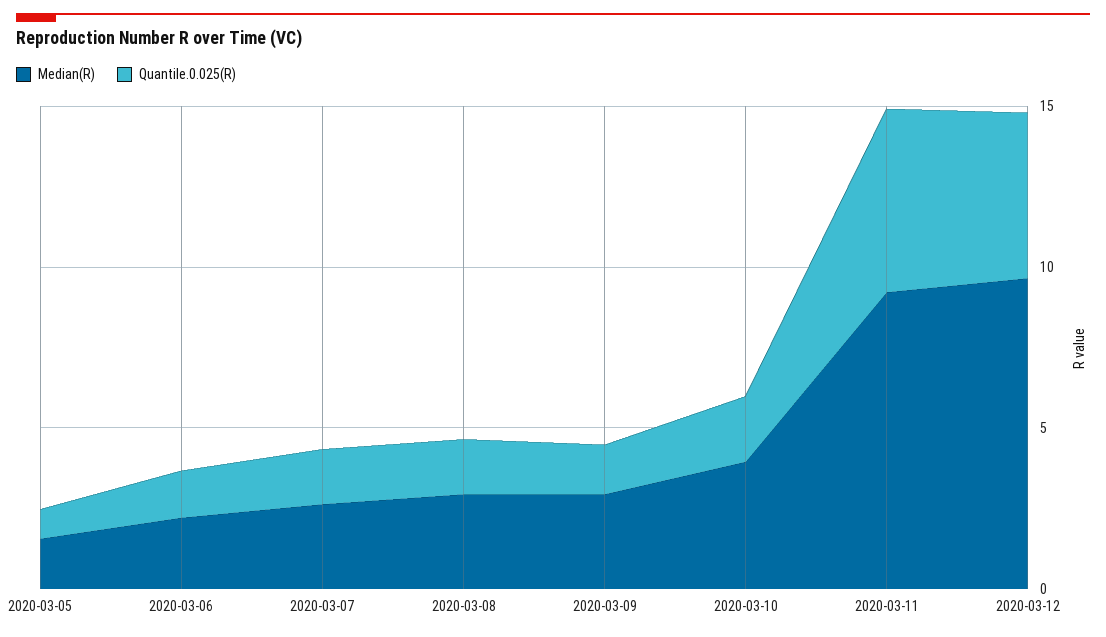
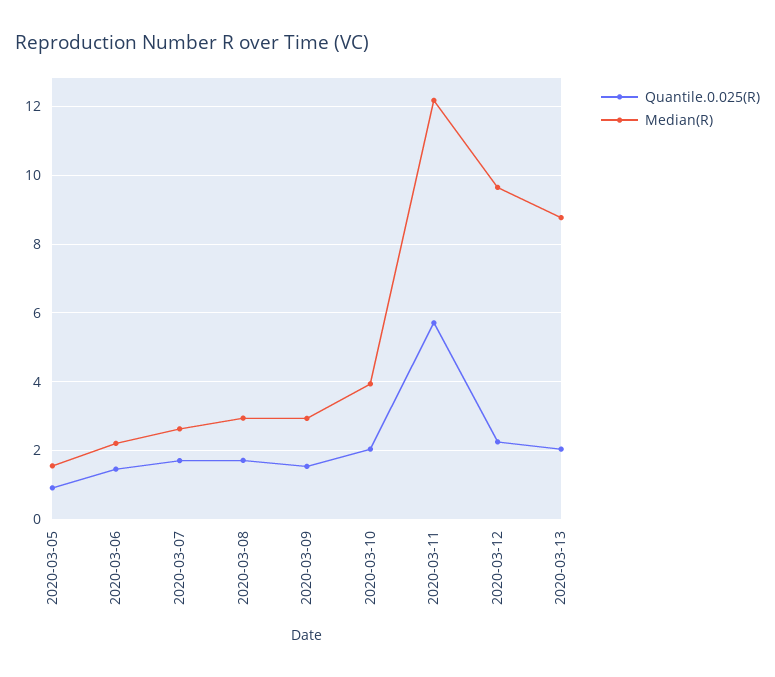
Median(R), 2020-03-11: 9 -> 12.2
Quantile.0.025(R), 2020-03-12: 5 -> 2.2
Quantile.0.025(R), 2020-03-13: none -> 2
Median(R), 2020-03-13: none -> 8.8

